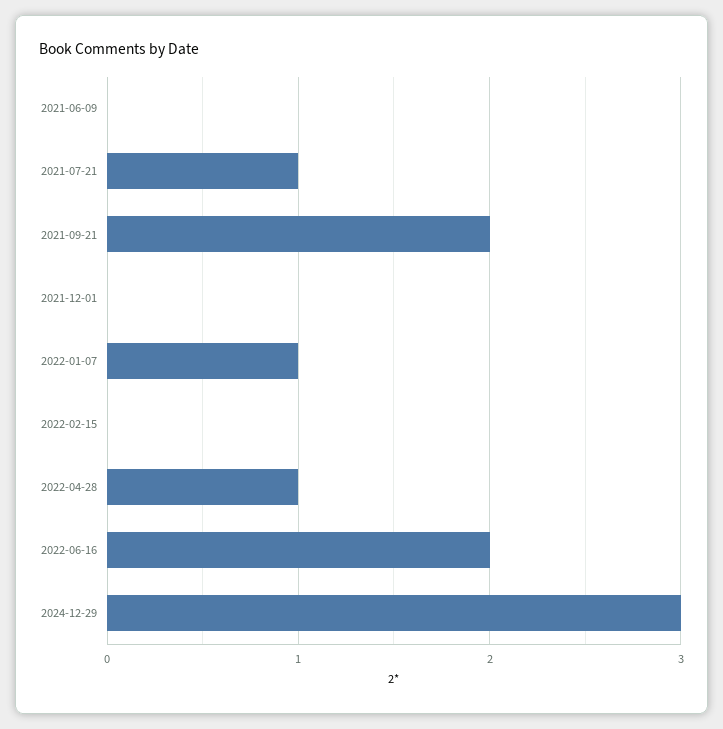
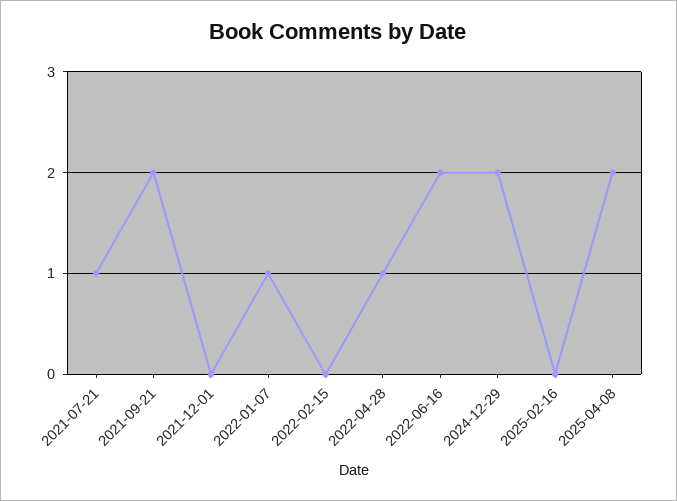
2021-06-09: 0 -> none
2024-12-29: 3 -> 2
2025-02-16: none -> 0
2025-04-08: none -> 2

